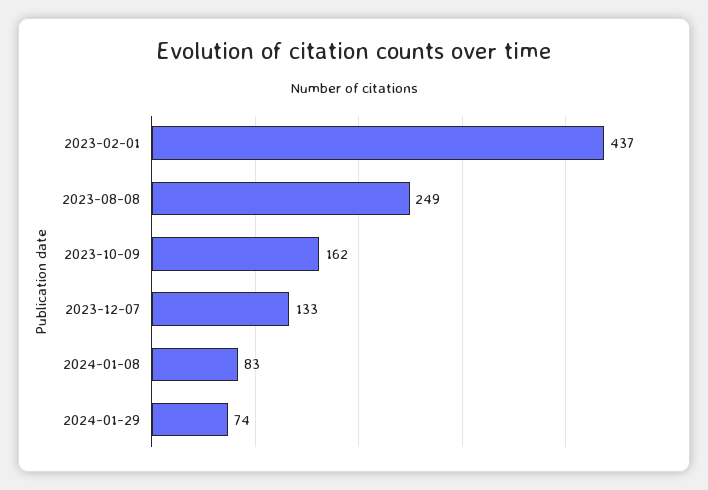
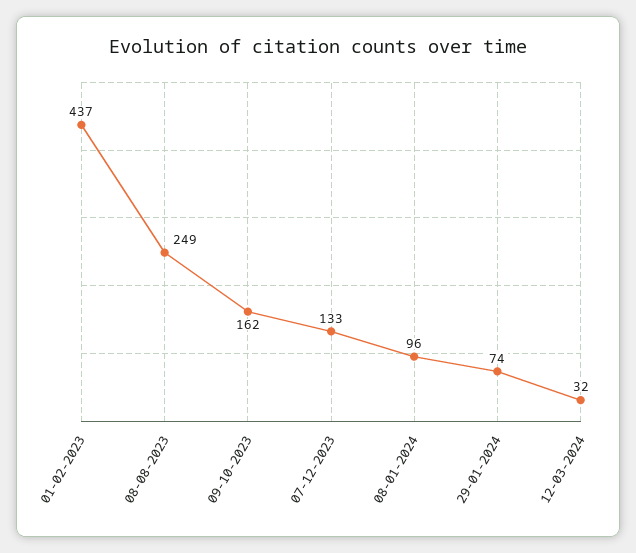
2024-01-08: 83 -> 96
12-03-2024: none -> 32

